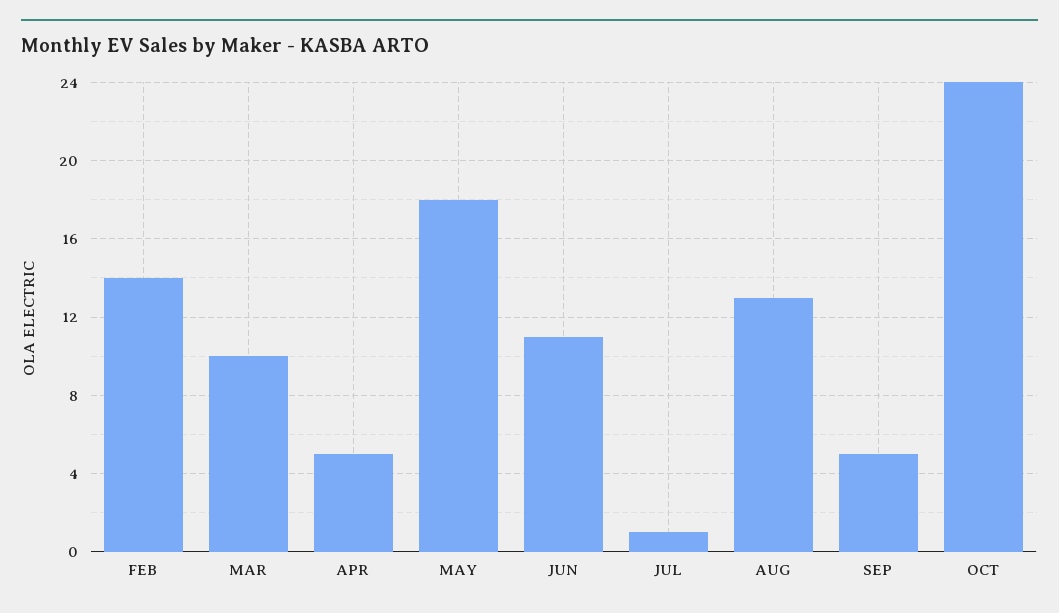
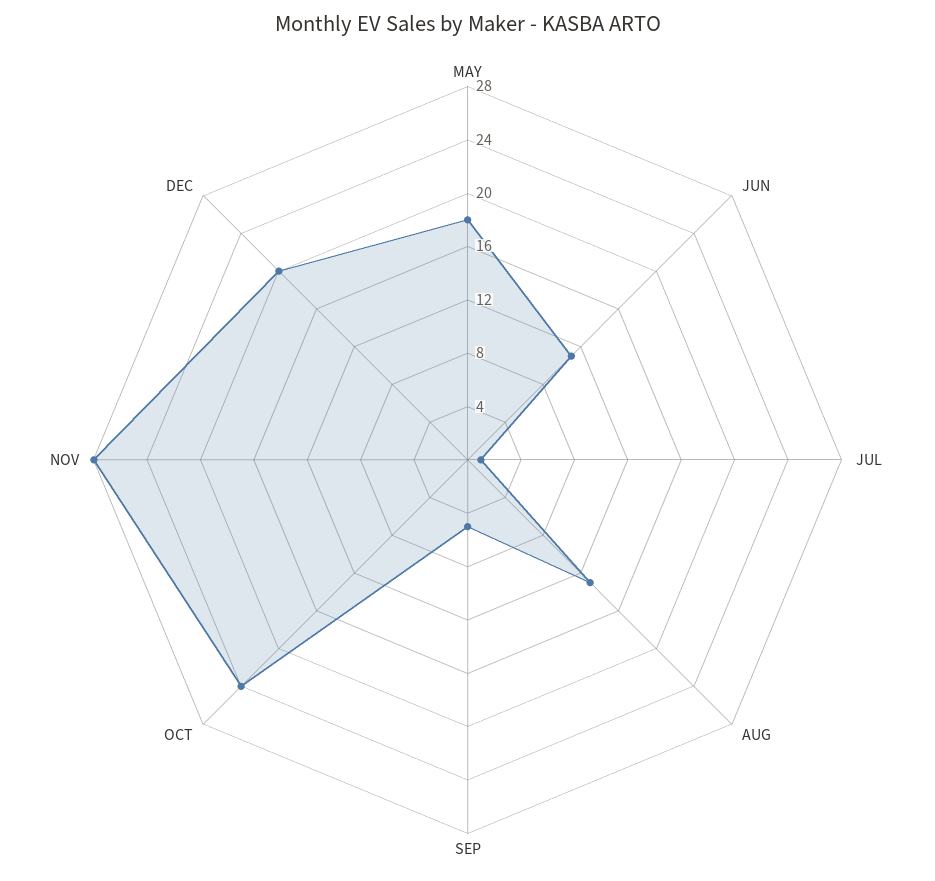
FEB: 14 -> none
MAR: 10 -> none
APR: 5 -> none
NOV: none -> 28
DEC: none -> 20

